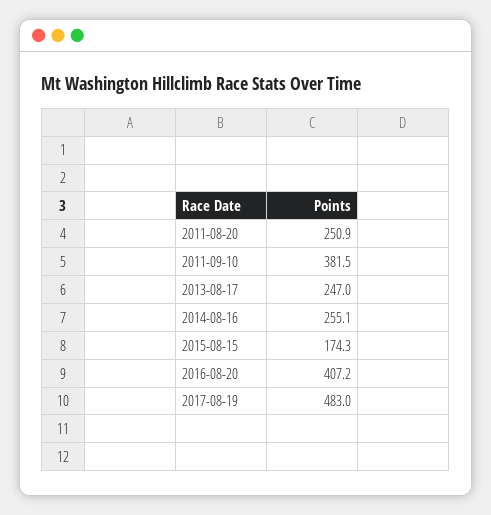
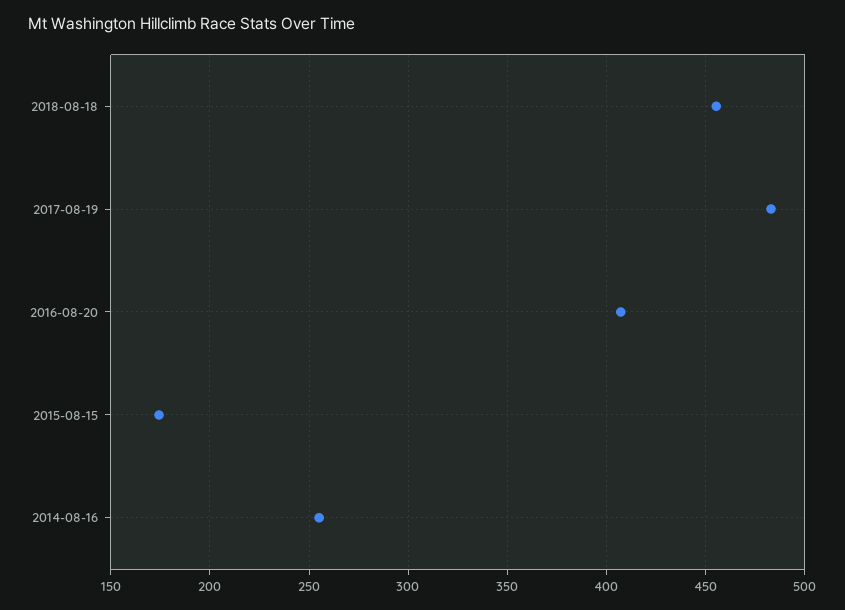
2011-08-20: 250.9 -> none
2011-09-10: 381.5 -> none
2013-08-17: 247 -> none
2018-08-18: none -> 455

